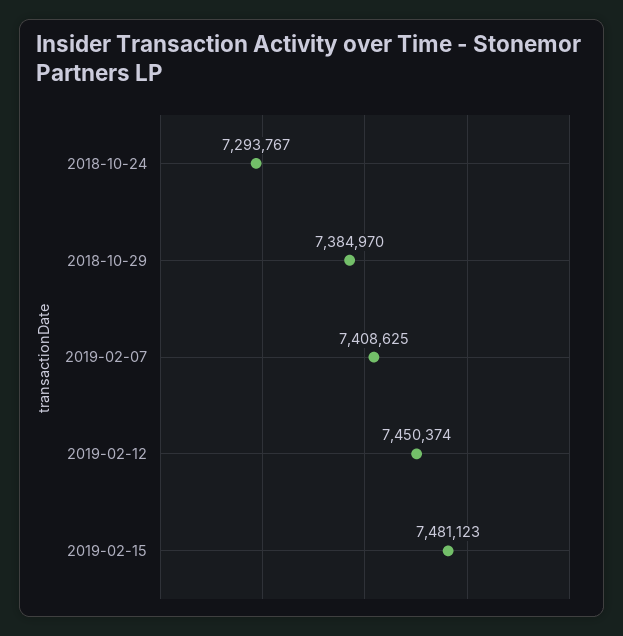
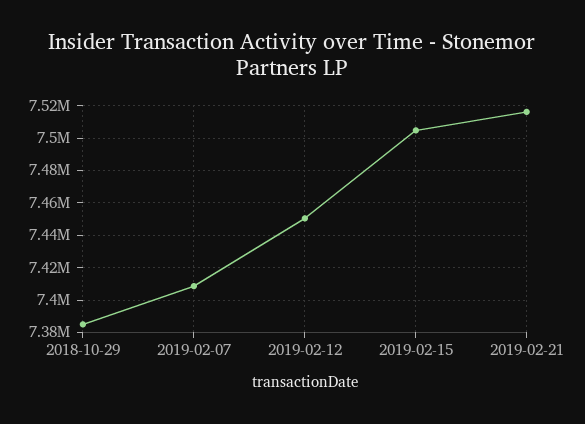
2018-10-24: 7293767 -> none
2019-02-15: 7481123 -> 7505000
2019-02-21: none -> 7515000

